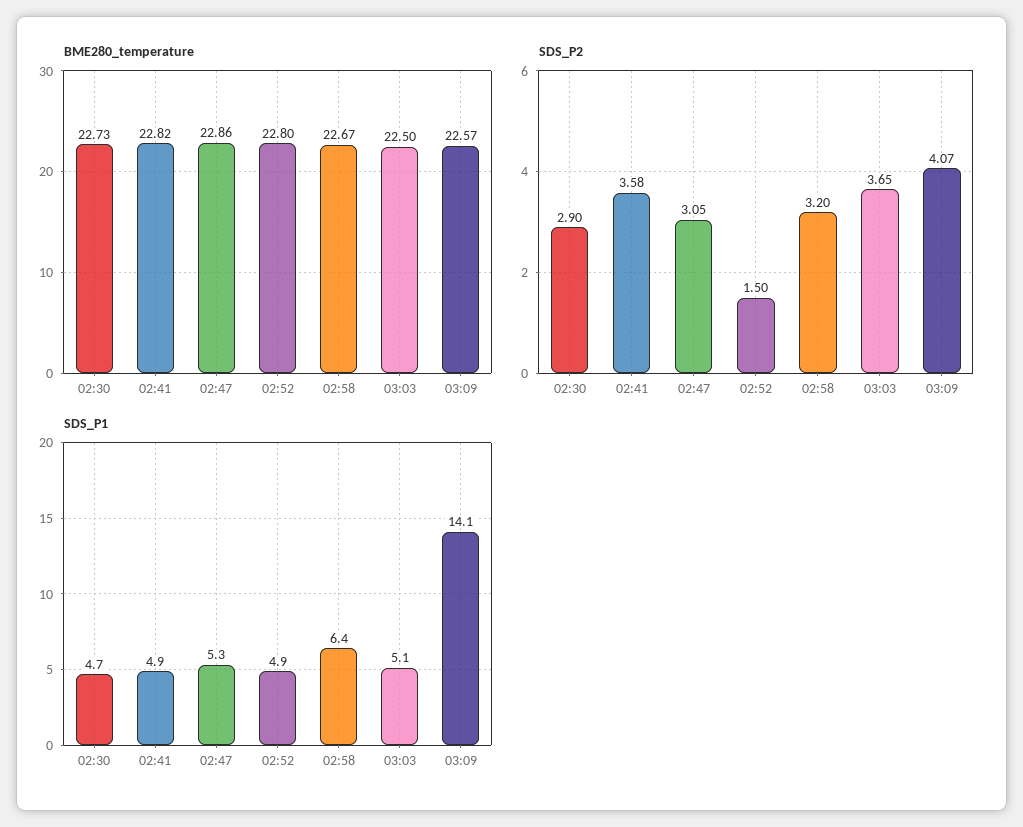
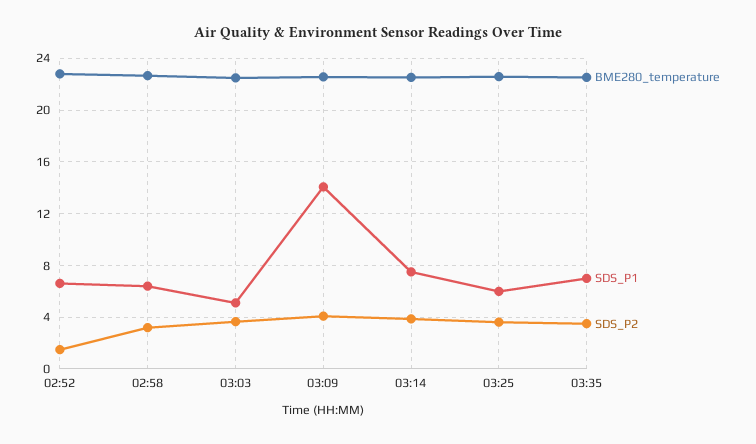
BME280_temperature, 02:30: 22.73 -> none
BME280_temperature, 02:41: 22.82 -> none
BME280_temperature, 02:47: 22.86 -> none
SDS_P2, 02:30: 2.9 -> none
SDS_P2, 02:41: 3.58 -> none
SDS_P2, 02:47: 3.05 -> none
SDS_P1, 02:30: 4.7 -> none
SDS_P1, 02:41: 4.9 -> none
SDS_P1, 02:47: 5.3 -> none
SDS_P1, 02:52: 4.9 -> 6.5
BME280_temperature, 03:14: none -> 22.5
SDS_P1, 03:14: none -> 7.5
SDS_P2, 03:14: none -> 4
BME280_temperature, 03:25: none -> 22.5
SDS_P1, 03:25: none -> 6
SDS_P2, 03:25: none -> 3.5
BME280_temperature, 03:35: none -> 22.5
SDS_P1, 03:35: none -> 7
SDS_P2, 03:35: none -> 3.5

